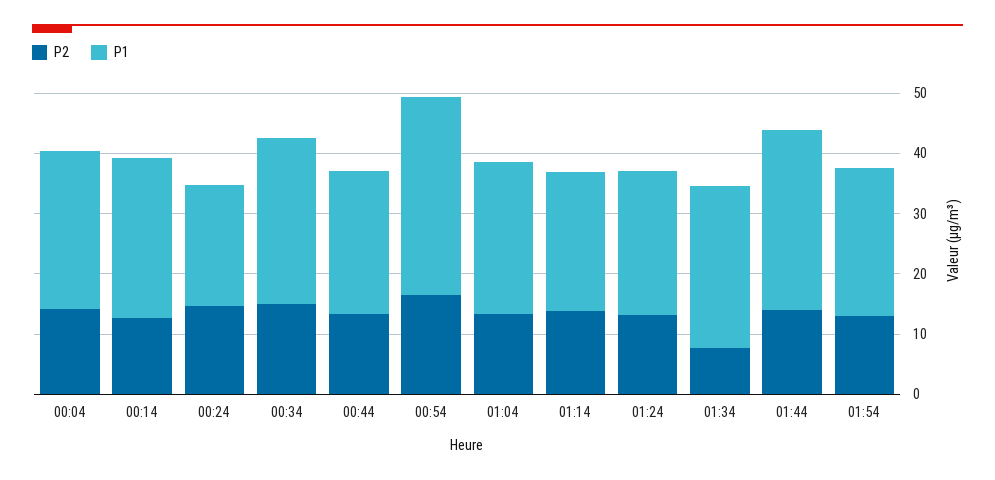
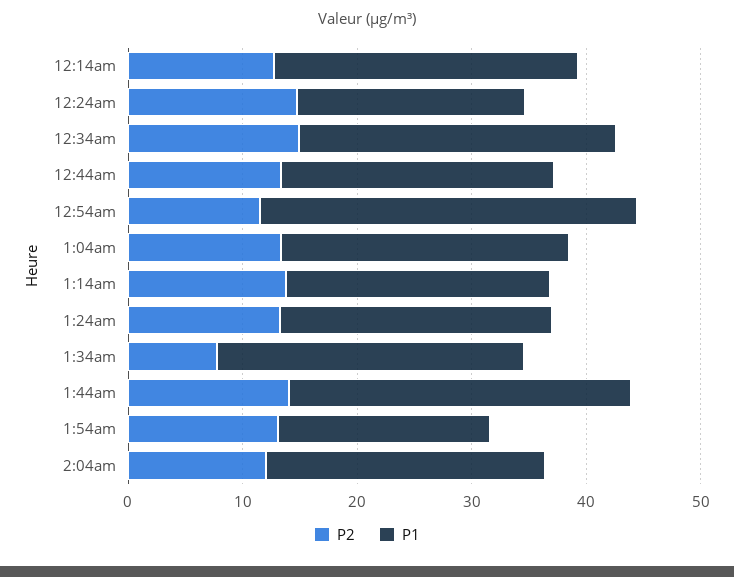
P2, 00:04: 14 -> none
P1, 00:04: 26 -> none
P2, 00:54: 16 -> 12
P1, 01:54: 24 -> 18
P2, 2:04am: none -> 12
P1, 2:04am: none -> 24

